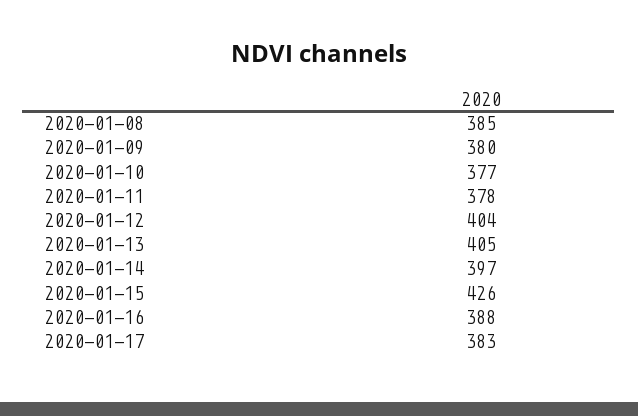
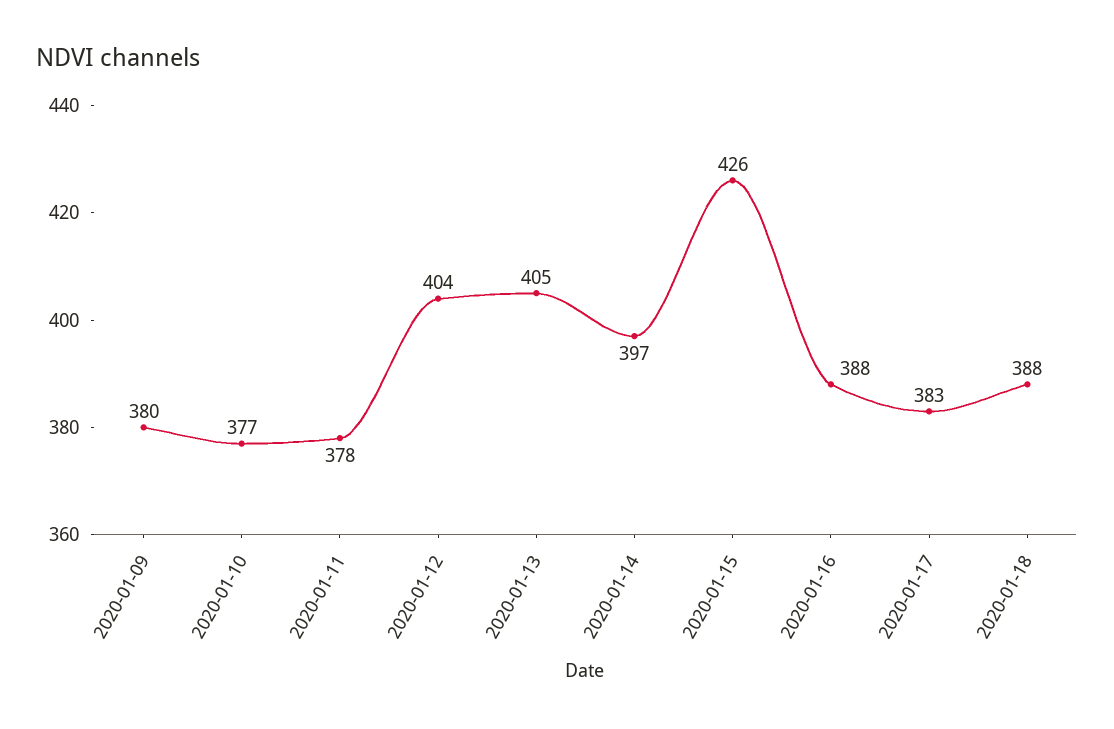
2020-01-08: 385 -> none
2020-01-18: none -> 388

